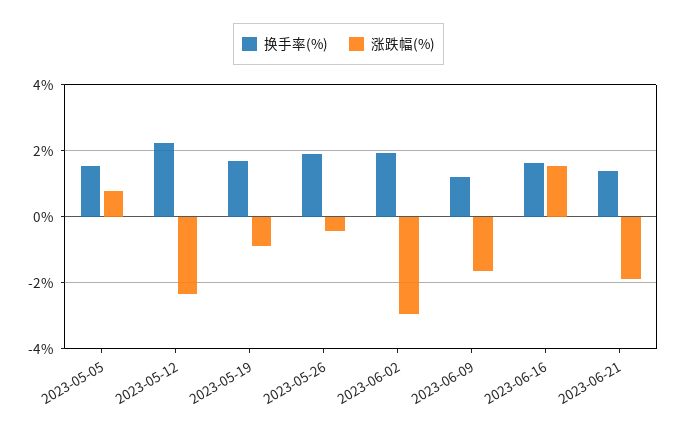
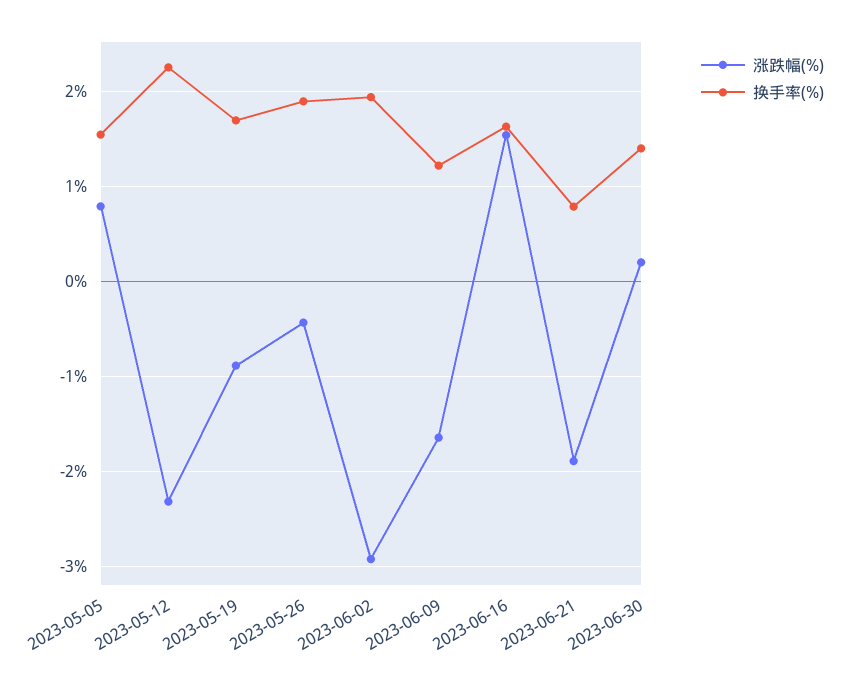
换手率(%), 2023-06-21: 1.4 -> 0.8
涨跌幅(%), 2023-06-30: none -> 0.2
换手率(%), 2023-06-30: none -> 1.4

